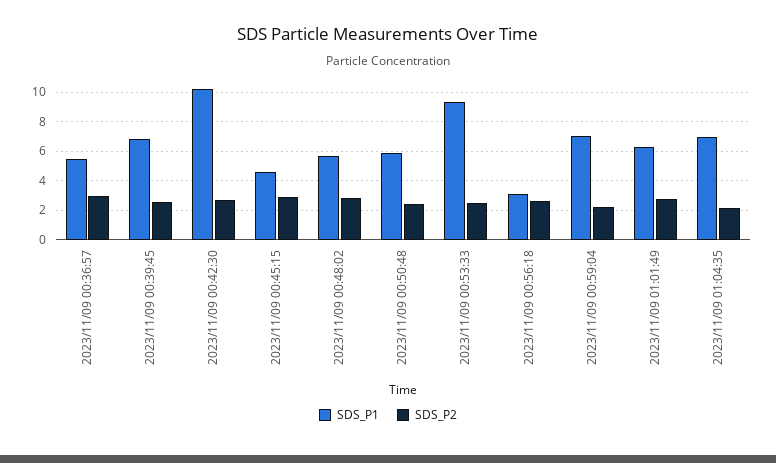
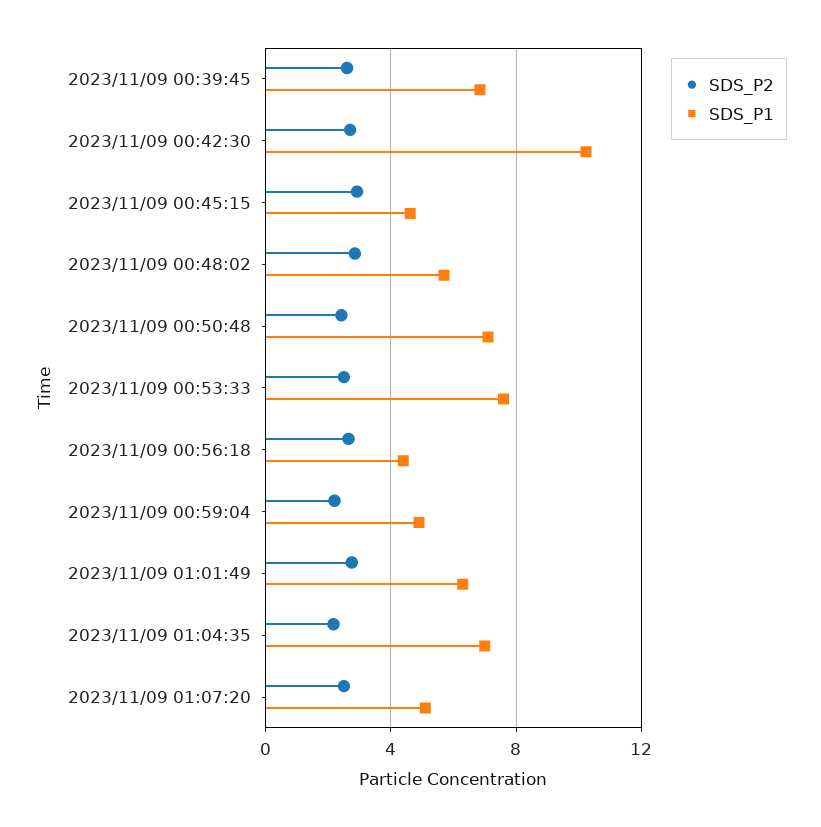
SDS_P1, 2023/11/09 00:36:57: 5.5 -> none
SDS_P2, 2023/11/09 00:36:57: 3 -> none
SDS_P1, 2023/11/09 00:50:48: 6 -> 7
SDS_P1, 2023/11/09 00:53:33: 9.5 -> 7.5
SDS_P1, 2023/11/09 00:56:18: 3 -> 4.5
SDS_P1, 2023/11/09 00:59:04: 7 -> 5
SDS_P2, 2023/11/09 01:07:20: none -> 2.5
SDS_P1, 2023/11/09 01:07:20: none -> 5

